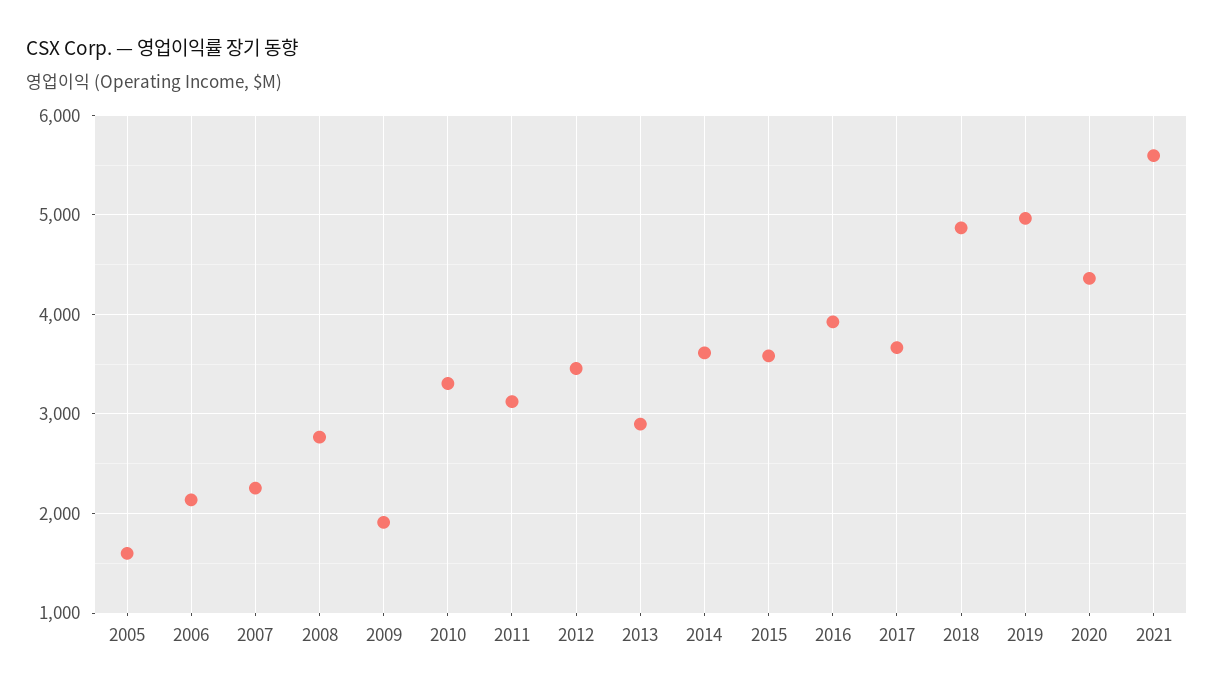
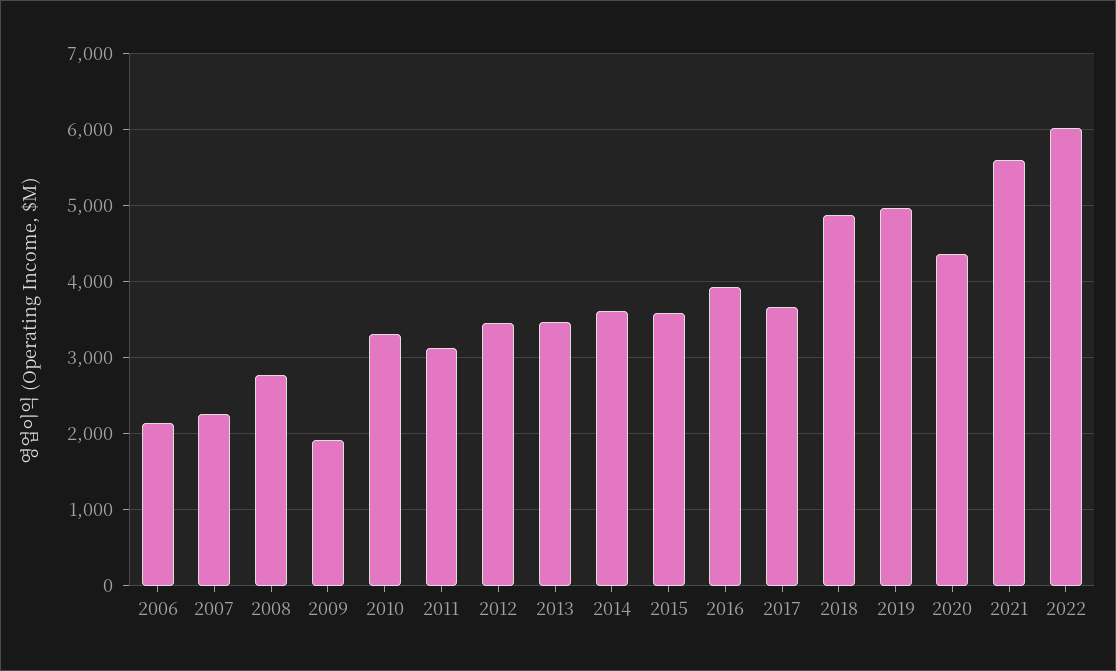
2005: 1600 -> none
2013: 2900 -> 3500
2022: none -> 6000

